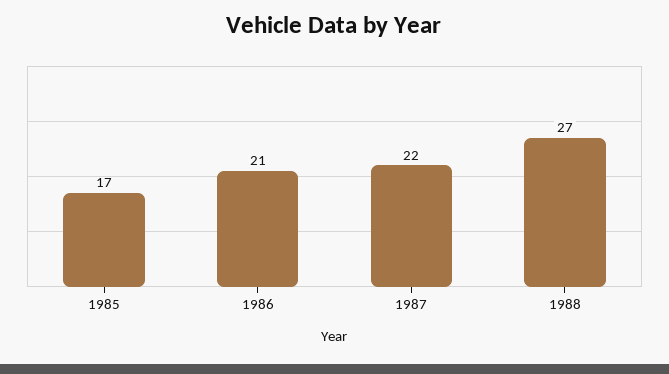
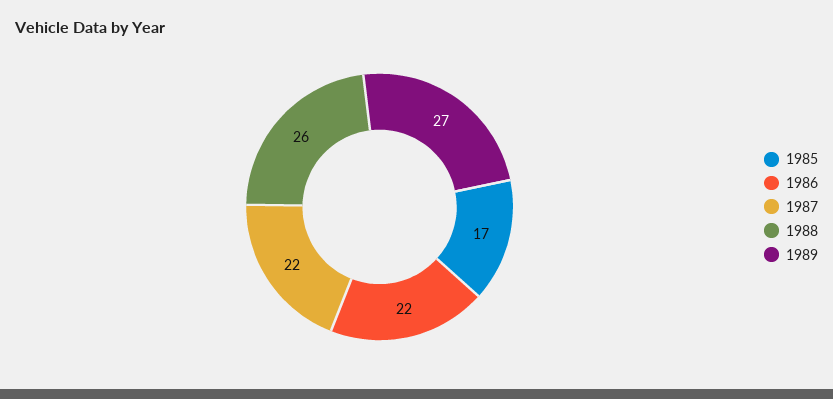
1986: 21 -> 22
1988: 27 -> 26
1989: none -> 27

